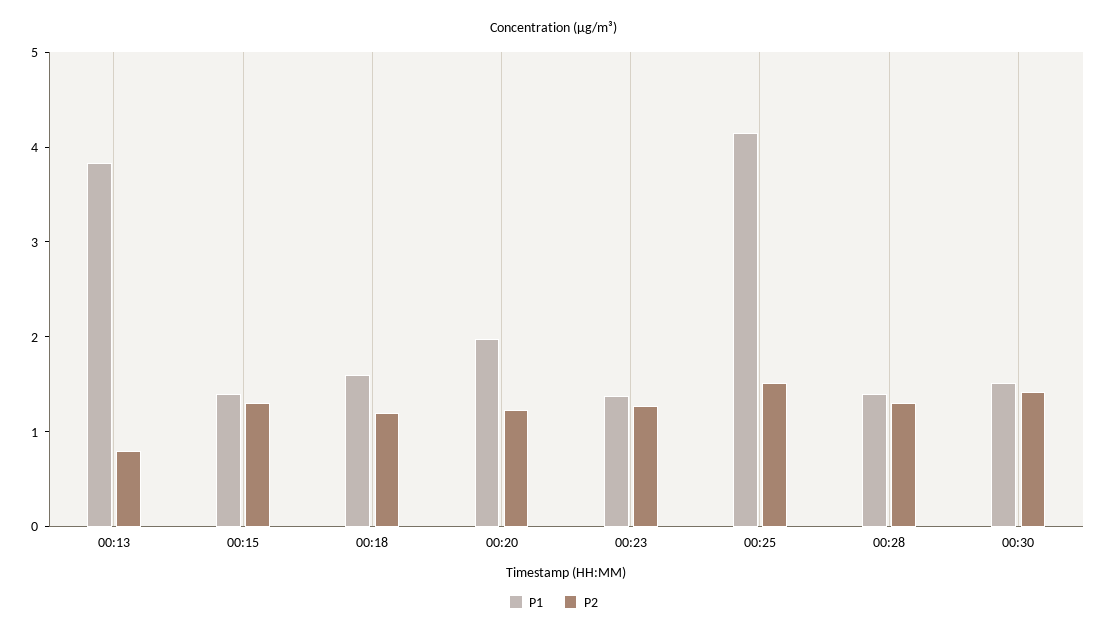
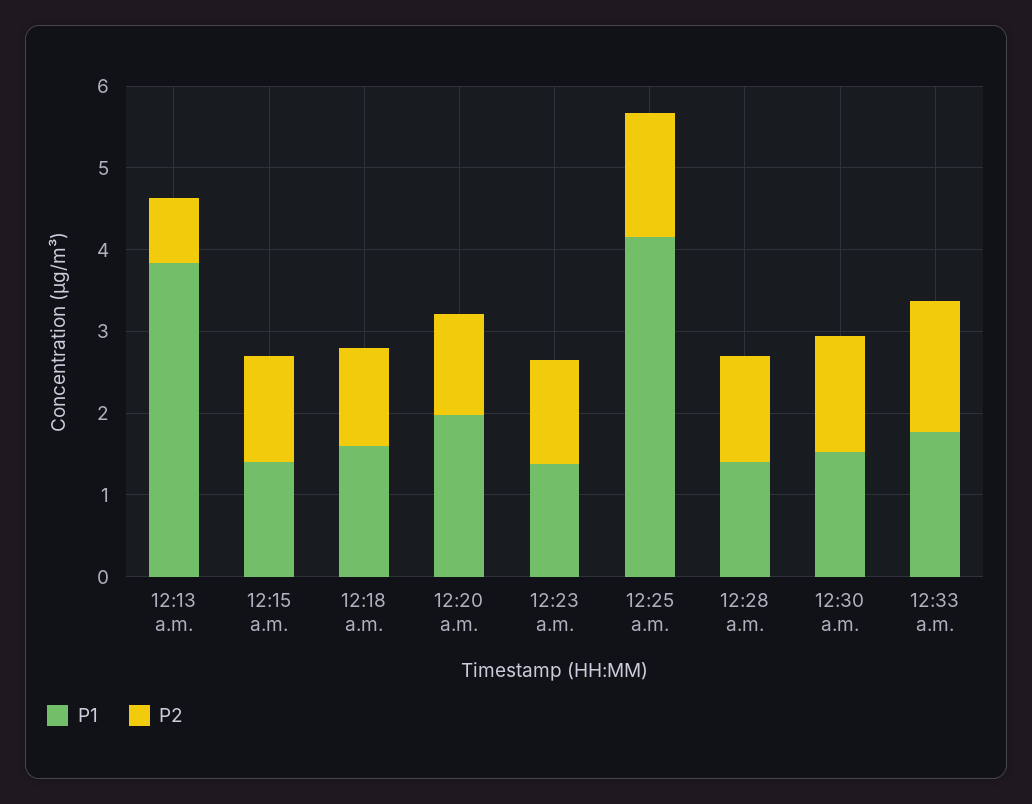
P1, 12:33 a.m.: none -> 1.8
P2, 12:33 a.m.: none -> 1.6

